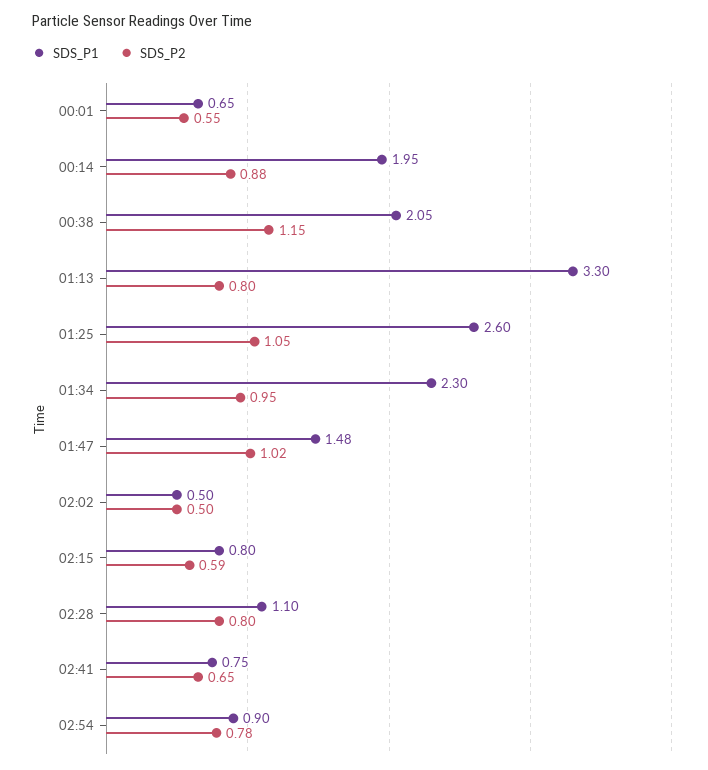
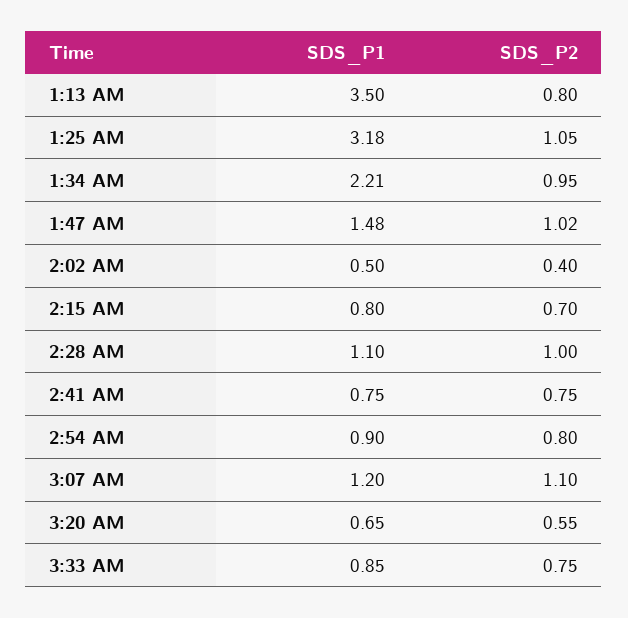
SDS_P1, 00:01: 0.65 -> none
SDS_P2, 00:01: 0.55 -> none
SDS_P1, 00:14: 1.95 -> none
SDS_P2, 00:14: 0.88 -> none
SDS_P1, 00:38: 2.05 -> none
SDS_P2, 00:38: 1.15 -> none
SDS_P1, 01:13: 3.3 -> 3.5
SDS_P1, 01:25: 2.6 -> 3.18
SDS_P1, 01:34: 2.3 -> 2.21
SDS_P2, 02:02: 0.5 -> 0.4
SDS_P2, 02:15: 0.59 -> 0.7
SDS_P2, 02:28: 0.8 -> 1
SDS_P2, 02:41: 0.65 -> 0.75
SDS_P2, 02:54: 0.78 -> 0.8
SDS_P1, 3:07 AM: none -> 1.2
SDS_P2, 3:07 AM: none -> 1.1
SDS_P1, 3:20 AM: none -> 0.65
SDS_P2, 3:20 AM: none -> 0.55
SDS_P1, 3:33 AM: none -> 0.85
SDS_P2, 3:33 AM: none -> 0.75

